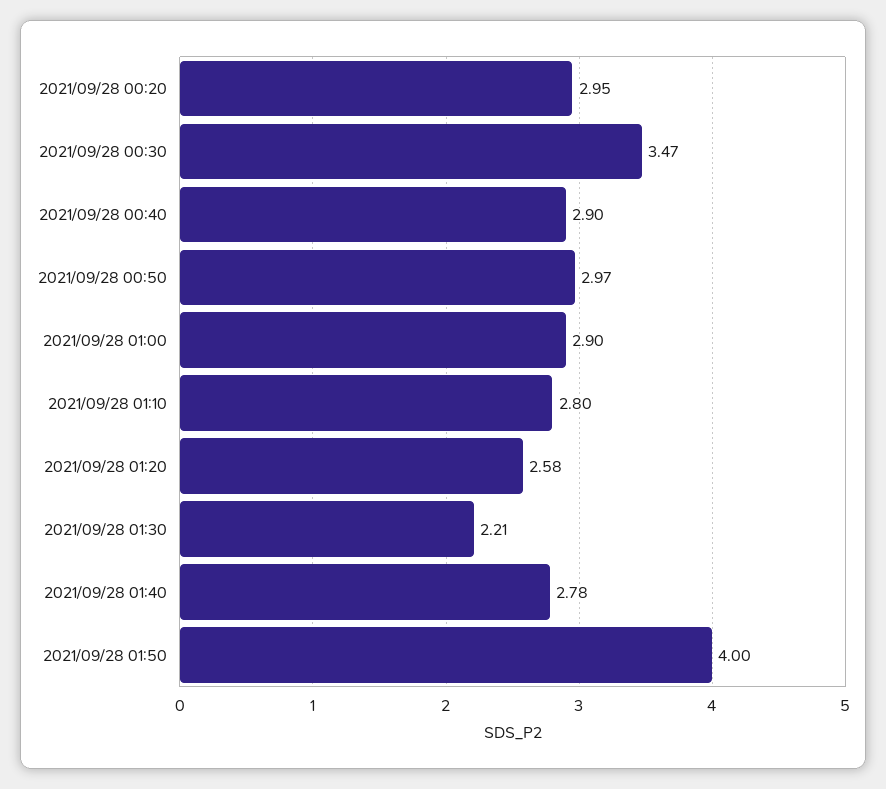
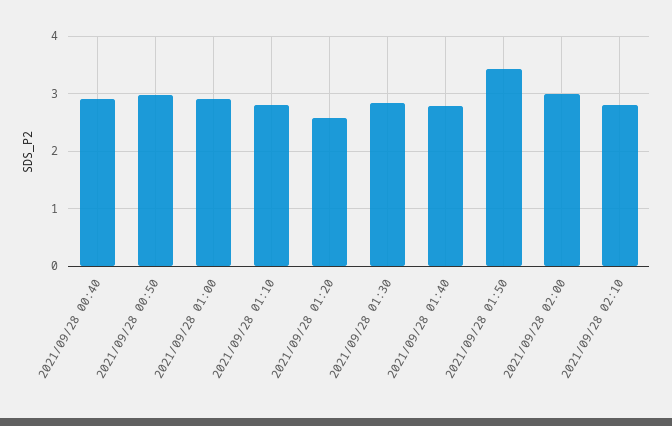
2021/09/28 00:20: 2.95 -> none
2021/09/28 00:30: 3.47 -> none
2021/09/28 01:30: 2.21 -> 2.8
2021/09/28 01:50: 4 -> 3.4
2021/09/28 02:00: none -> 3
2021/09/28 02:10: none -> 2.8

